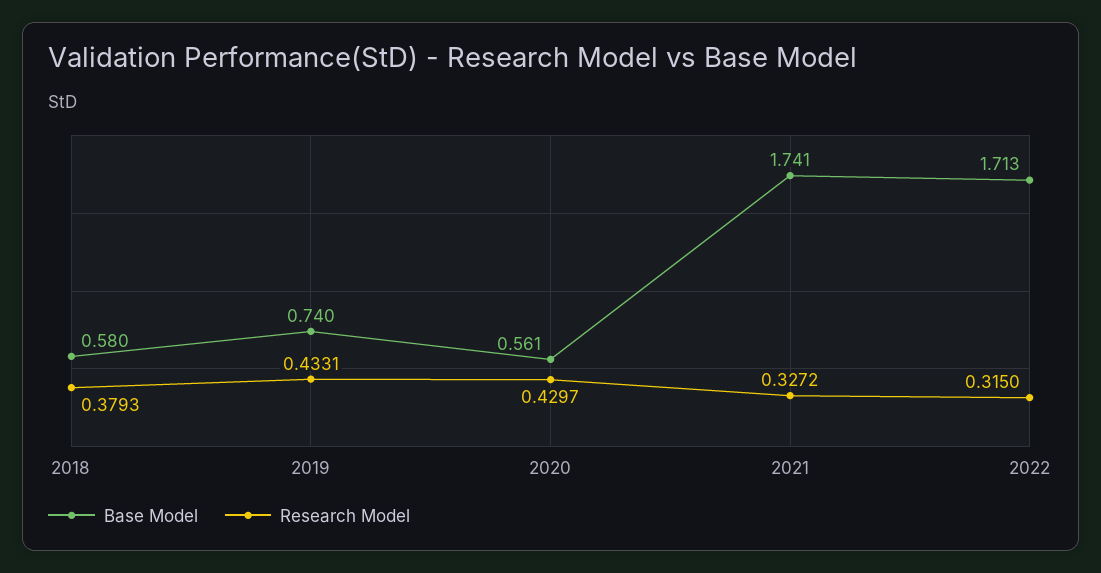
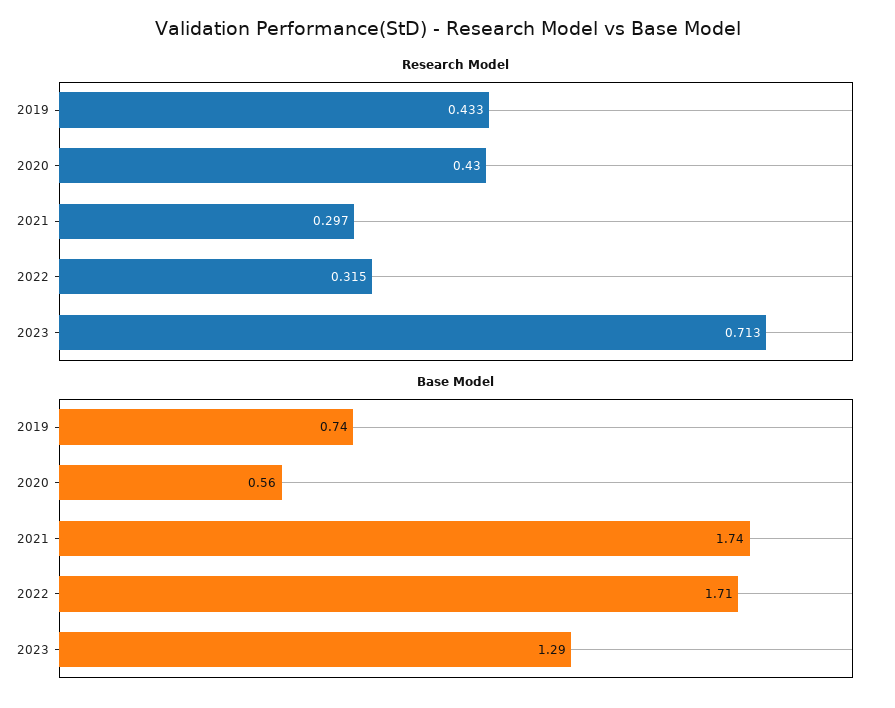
Base Model, 2018: 0.58 -> none
Research Model, 2018: 0.3793 -> none
Research Model, 2021: 0.3272 -> 0.297
Research Model, 2023: none -> 0.713
Base Model, 2023: none -> 1.29

